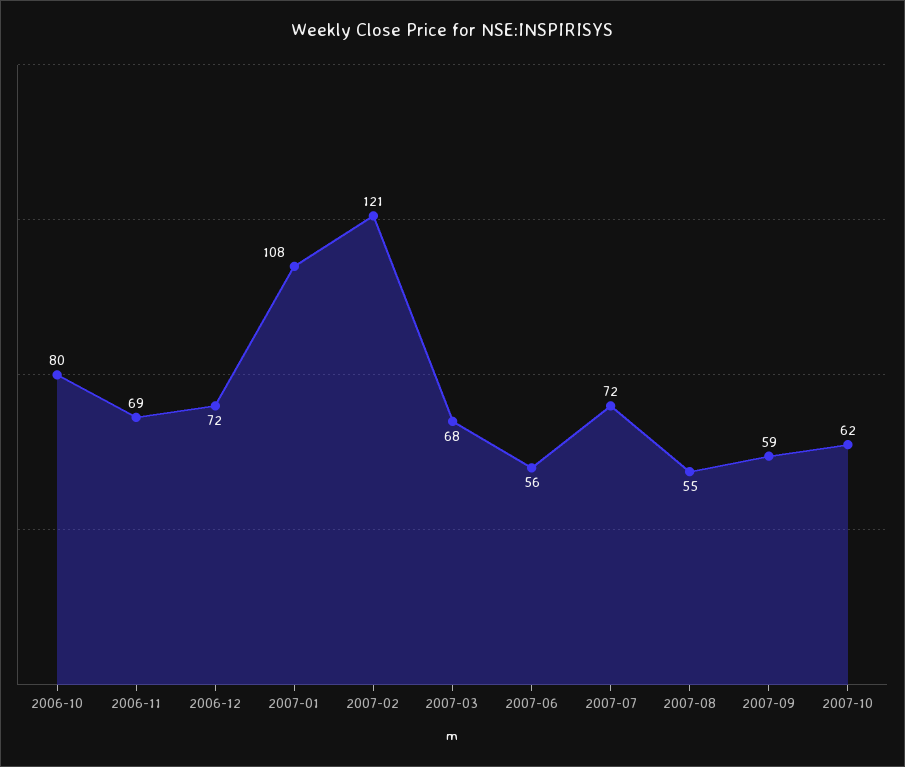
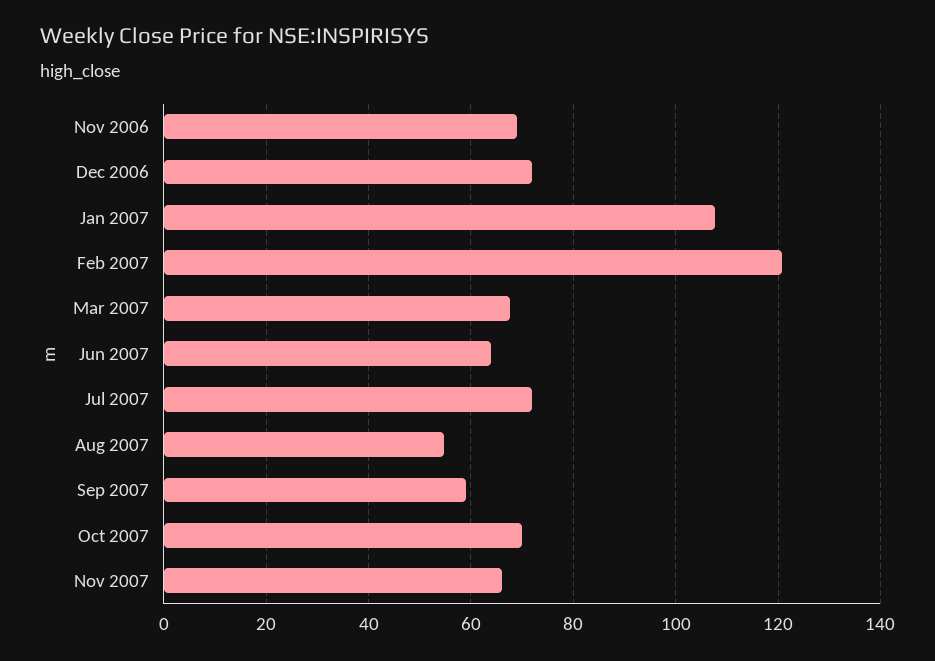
2006-10: 80 -> none
2007-06: 56 -> 64
2007-10: 62 -> 70
Nov 2007: none -> 66

